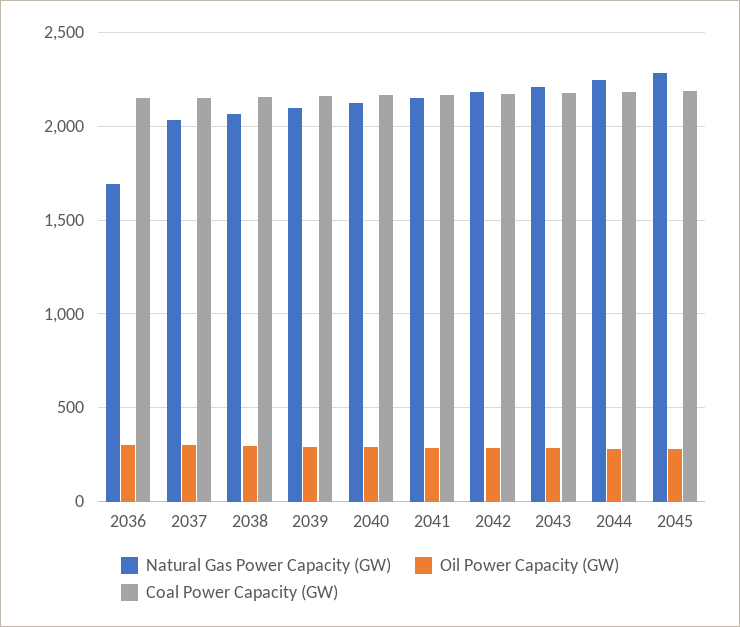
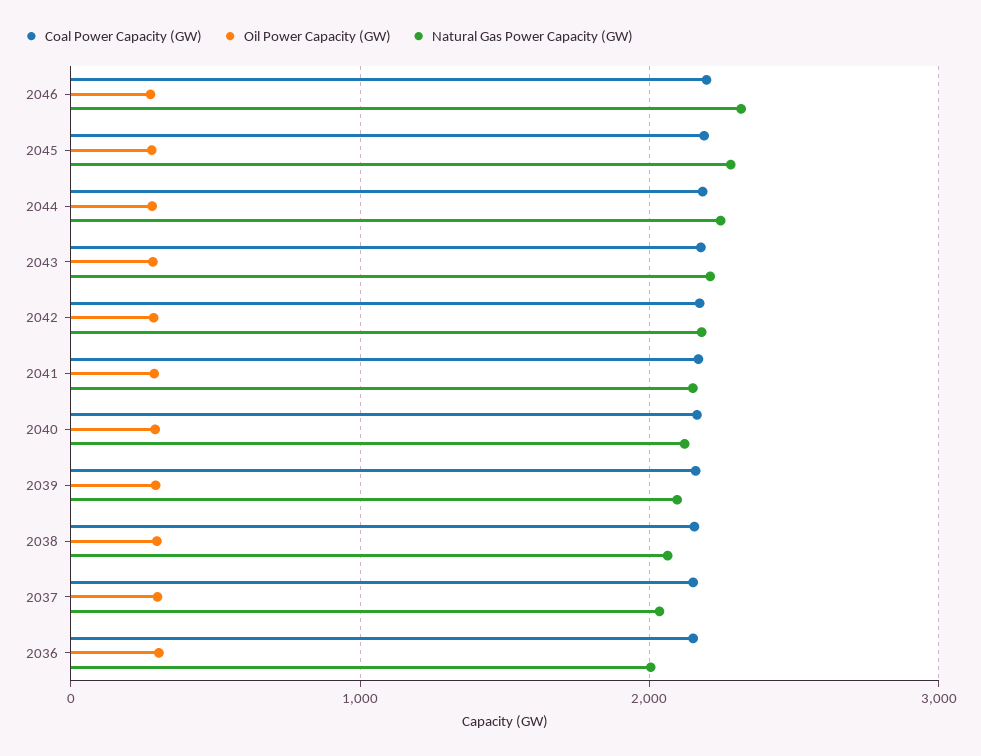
Natural Gas Power Capacity (GW), 2036: 1700 -> 2000
Coal Power Capacity (GW), 2046: none -> 2200
Oil Power Capacity (GW), 2046: none -> 300
Natural Gas Power Capacity (GW), 2046: none -> 2300

